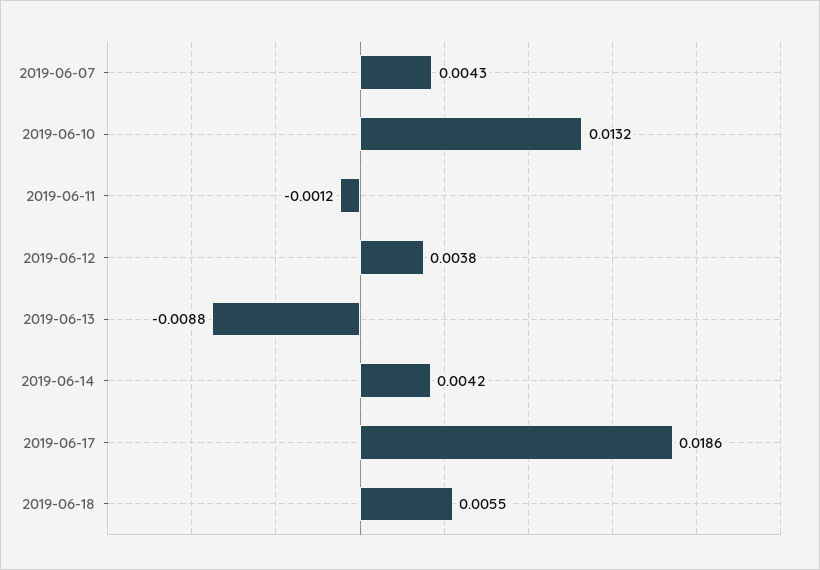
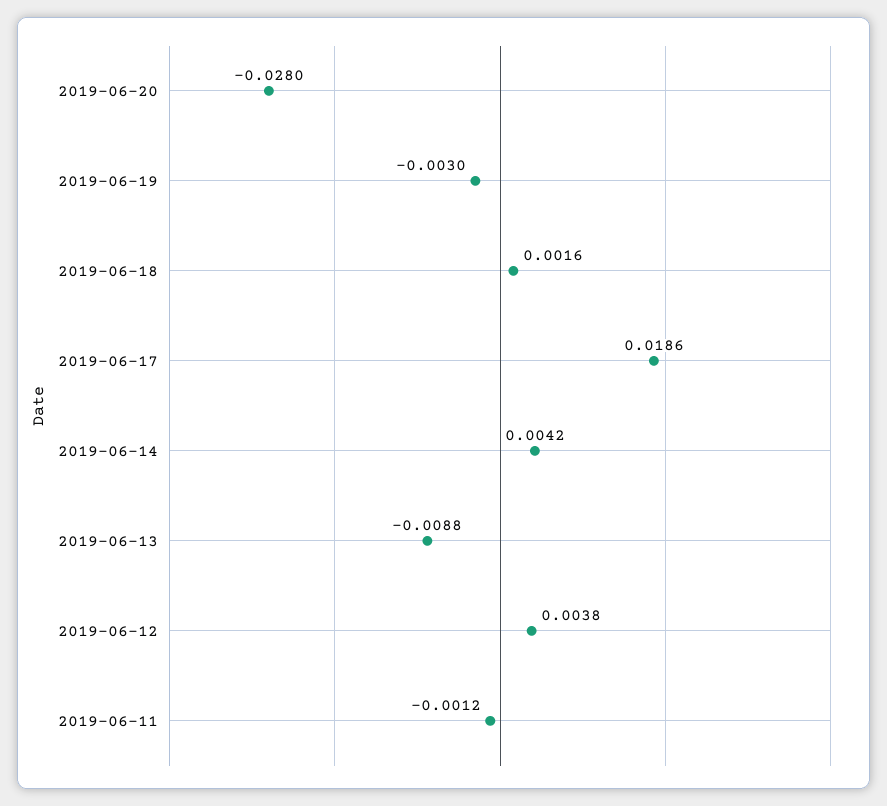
2019-06-07: 0.0043 -> none
2019-06-10: 0.0132 -> none
2019-06-18: 0.0055 -> 0.0016
2019-06-20: none -> -0.028
2019-06-19: none -> -0.003

